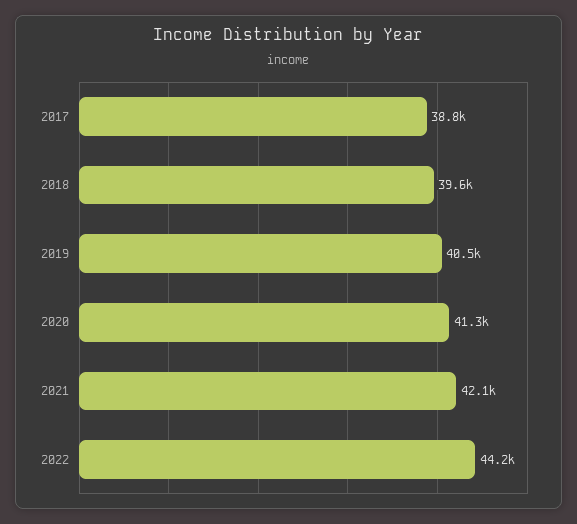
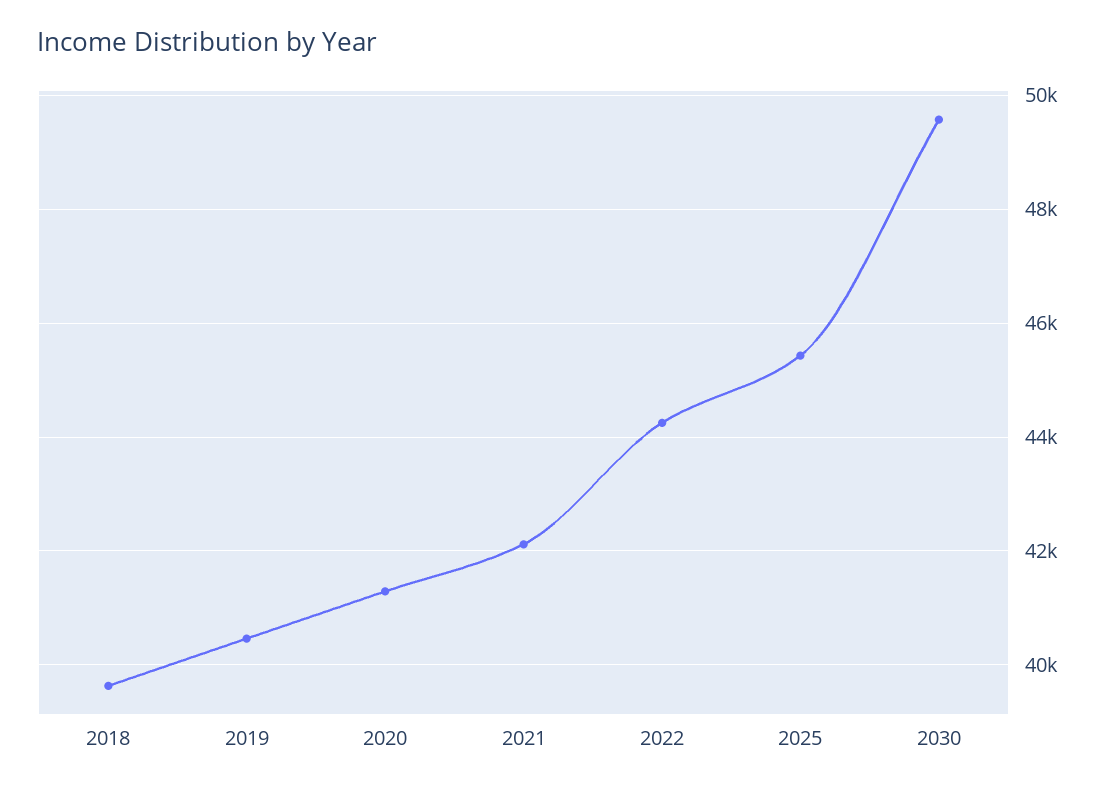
2017: 38800 -> none
2025: none -> 45400
2030: none -> 49600

